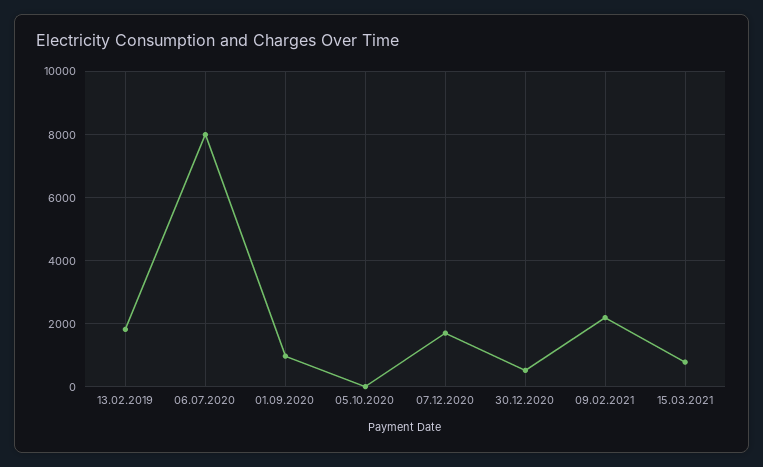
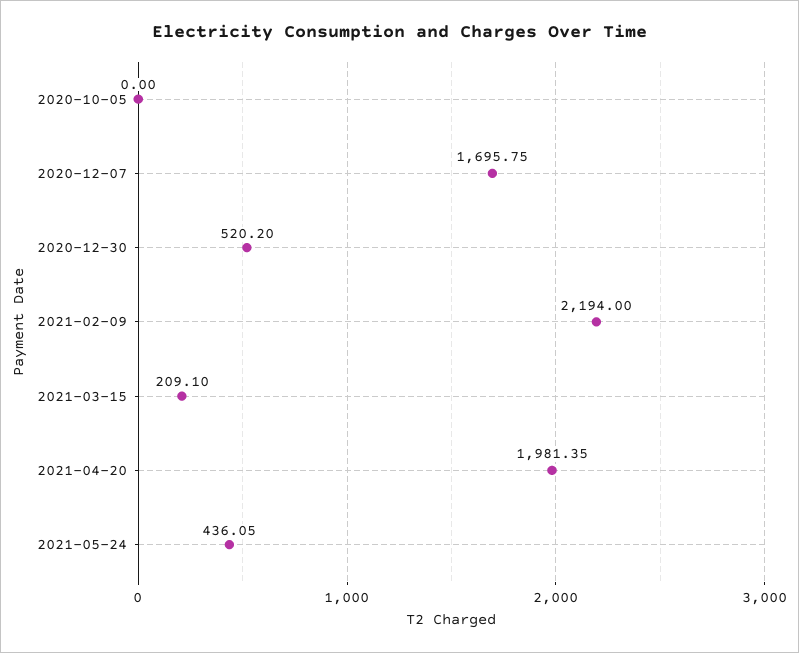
13.02.2019: 1800 -> none
06.07.2020: 8000 -> none
01.09.2020: 1000 -> none
15.03.2021: 800 -> 209.1
2021-04-20: none -> 1981.35
2021-05-24: none -> 436.05

